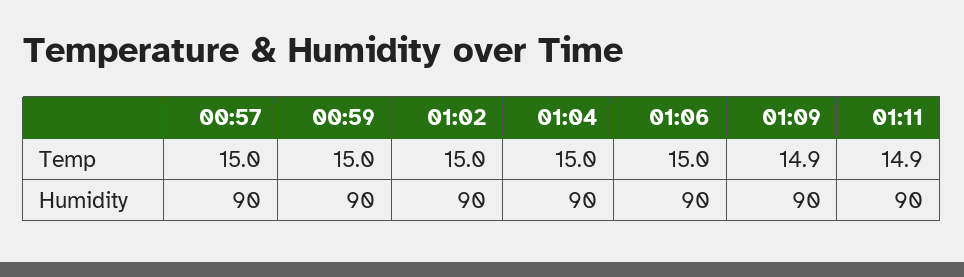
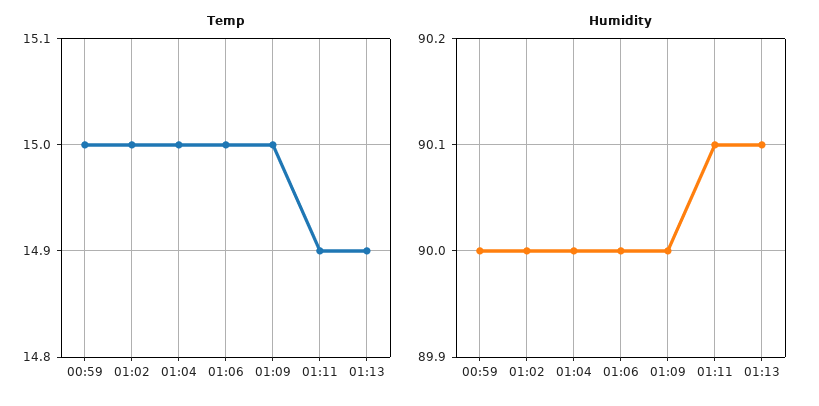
Temp, 00:57: 15 -> none
Temp, 01:09: 14.9 -> 15
Humidity, 00:57: 90 -> none
Humidity, 01:11: 90 -> 90.1
Temp, 01:13: none -> 14.9
Humidity, 01:13: none -> 90.1

